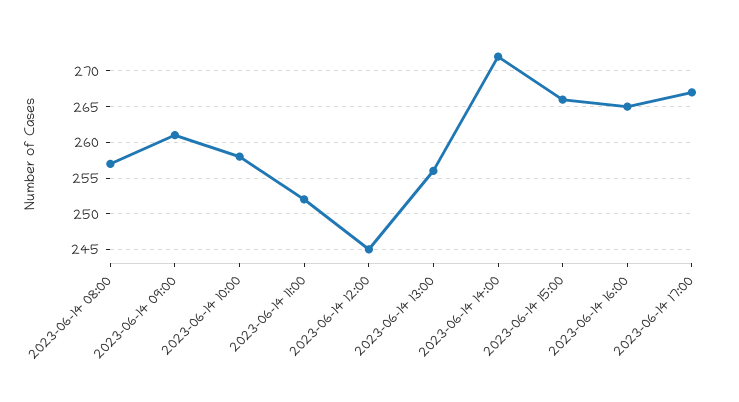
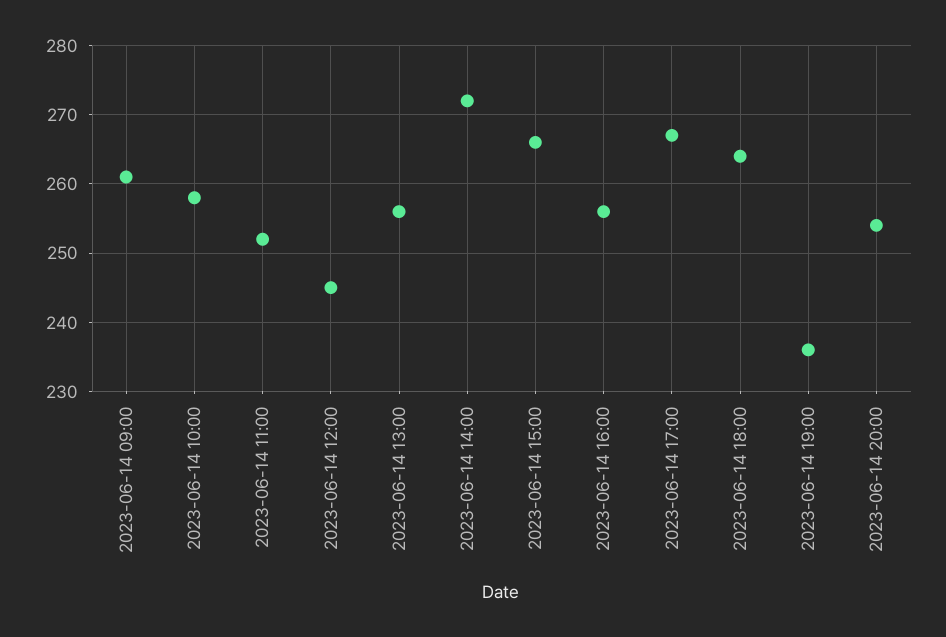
2023-06-14 08:00: 257 -> none
2023-06-14 16:00: 265 -> 256
2023-06-14 18:00: none -> 264
2023-06-14 19:00: none -> 236
2023-06-14 20:00: none -> 254

